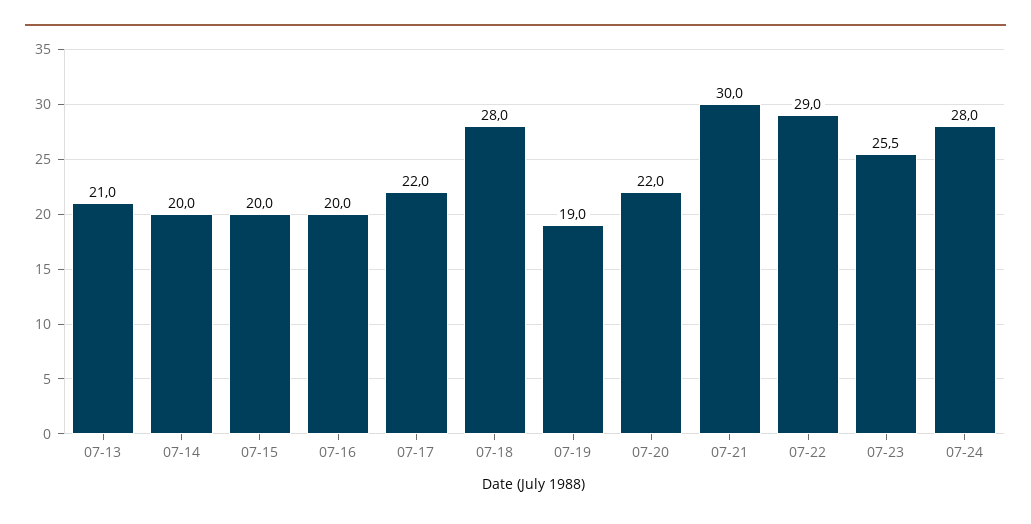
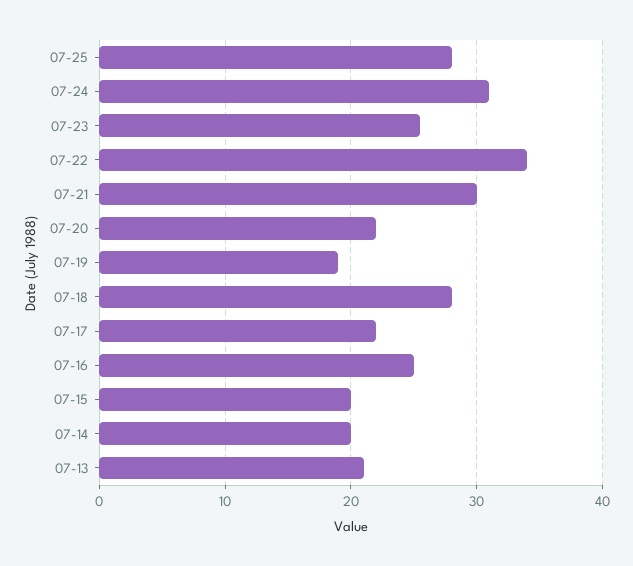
07-16: 20 -> 25
07-22: 29 -> 34
07-24: 28 -> 31
07-25: none -> 28

